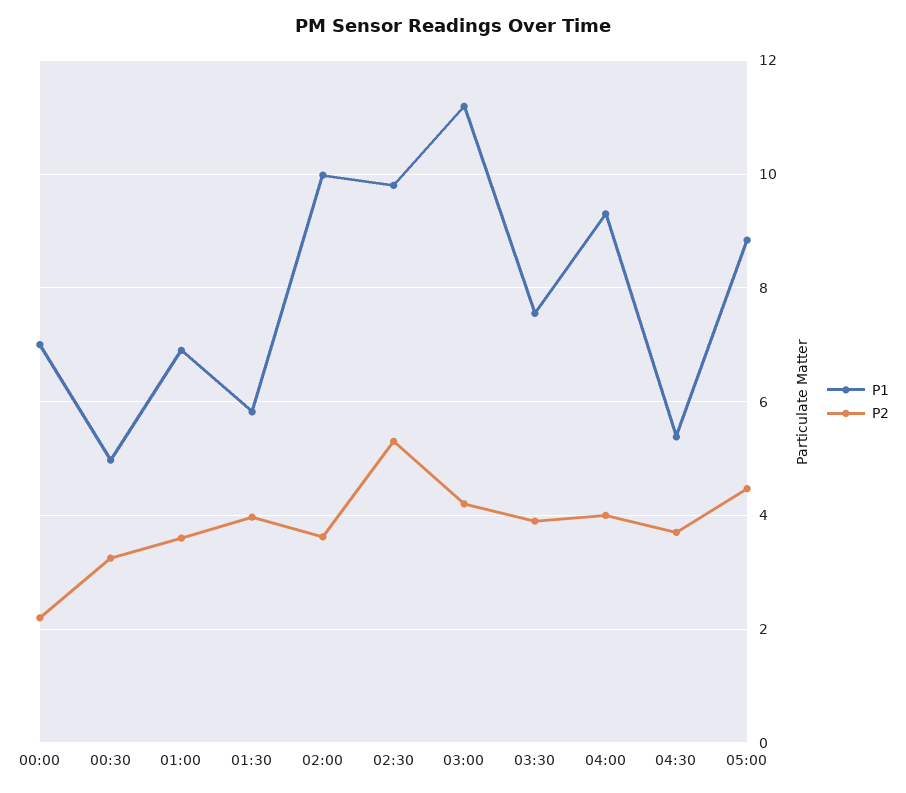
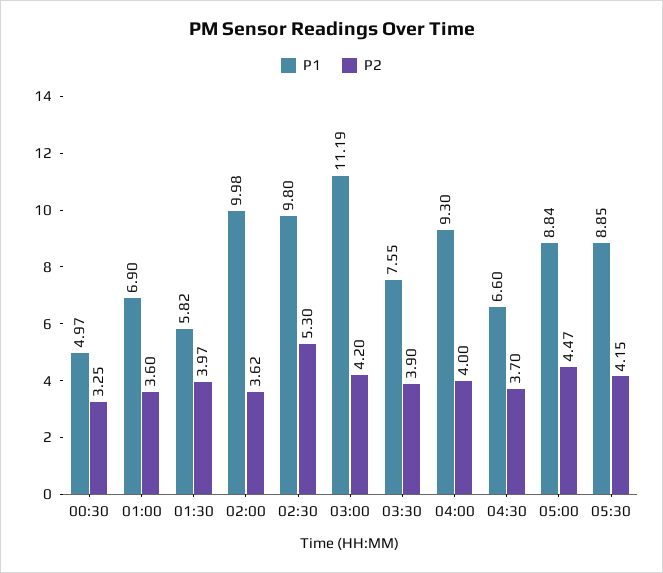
P1, 00:00: 7 -> none
P2, 00:00: 2.2 -> none
P1, 04:30: 5.4 -> 6.6
P1, 05:30: none -> 8.85
P2, 05:30: none -> 4.15

